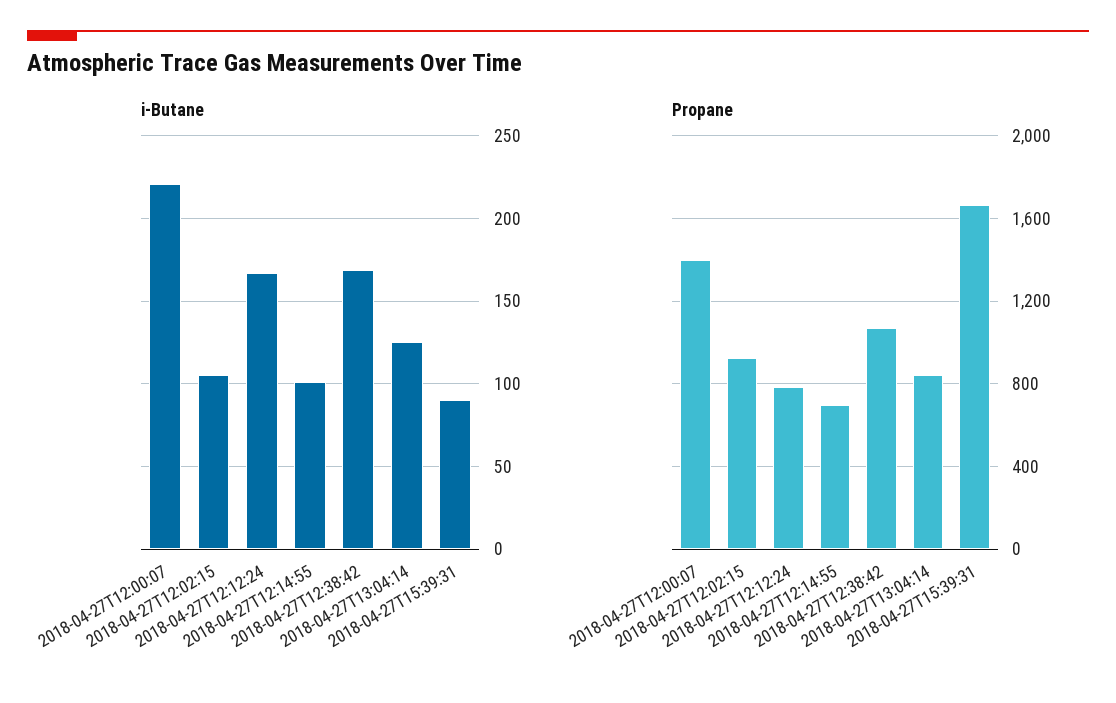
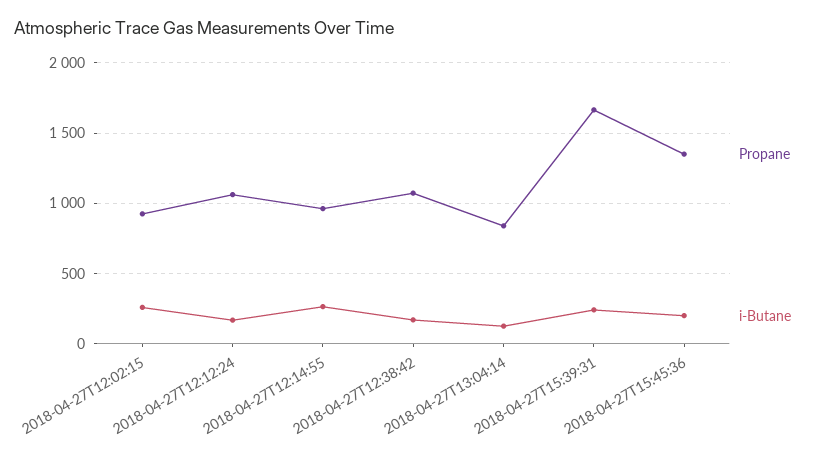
i-Butane, 2018-04-27T12:00:07: 220 -> none
i-Butane, 2018-04-27T12:02:15: 105 -> 250
i-Butane, 2018-04-27T12:14:55: 100 -> 250
i-Butane, 2018-04-27T15:39:31: 90 -> 250
Propane, 2018-04-27T12:00:07: 1400 -> none
Propane, 2018-04-27T12:12:24: 800 -> 1050
Propane, 2018-04-27T12:14:55: 700 -> 950
Propane, 2018-04-27T15:45:36: none -> 1350
i-Butane, 2018-04-27T15:45:36: none -> 200

